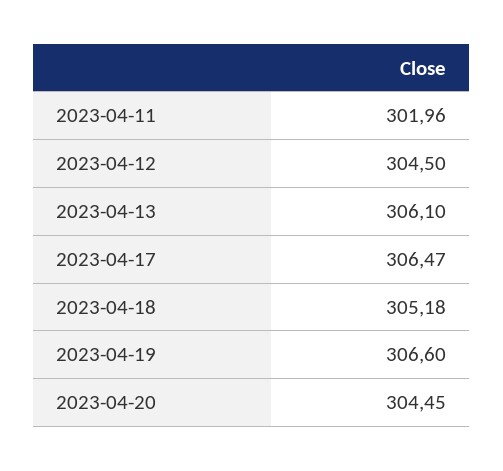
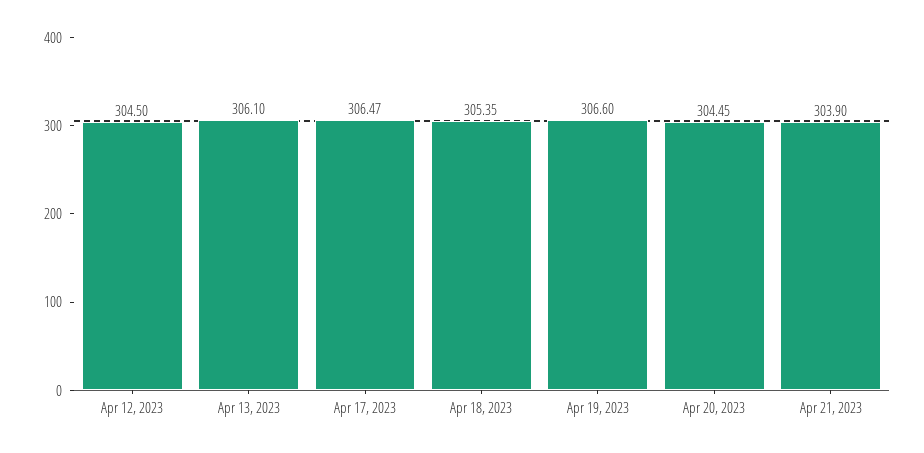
2023-04-11: 301.96 -> none
2023-04-18: 305.18 -> 305.35
Apr 21, 2023: none -> 303.9

